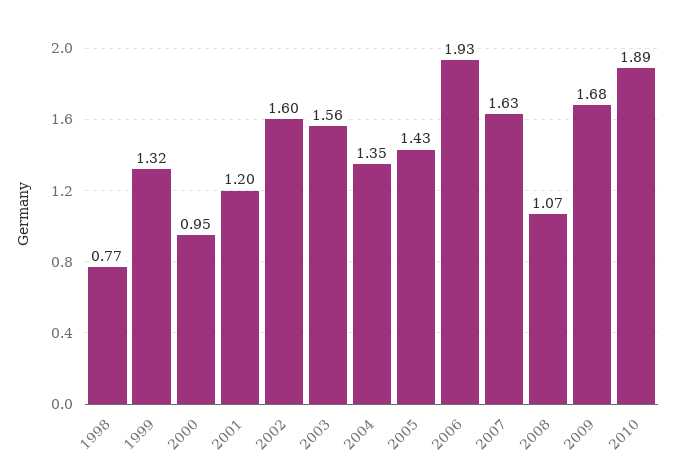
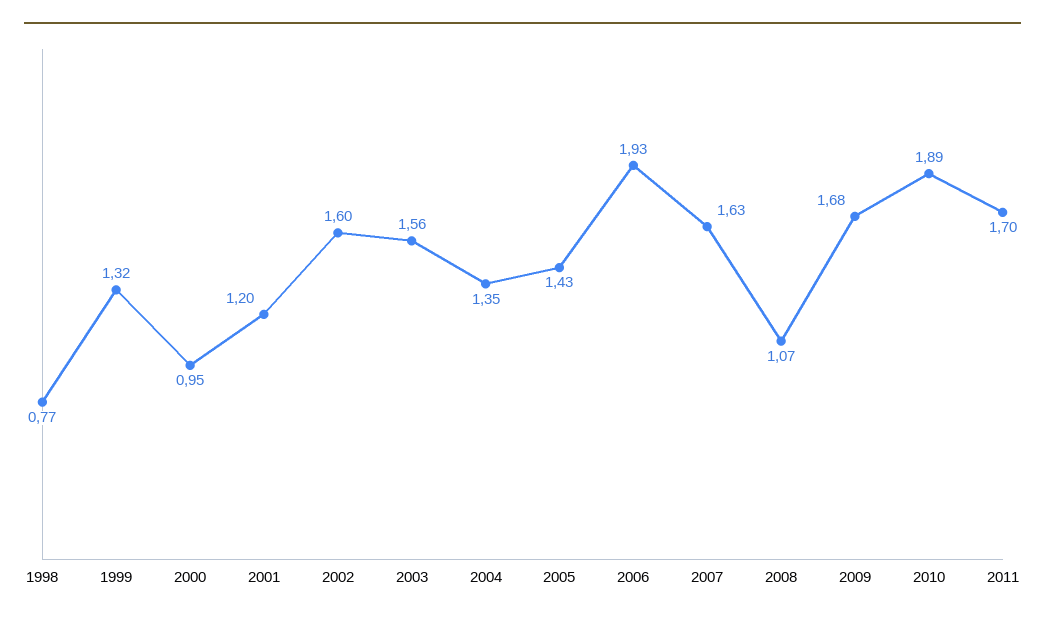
2011: none -> 1.7

